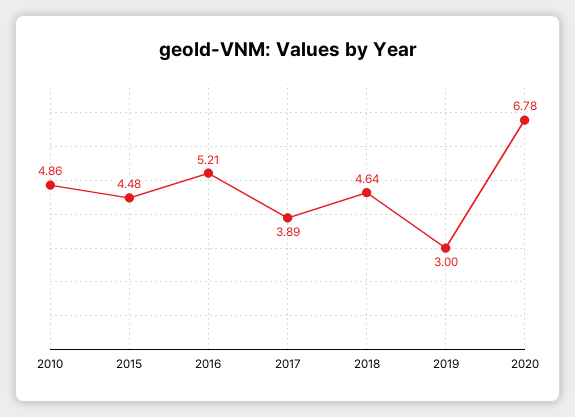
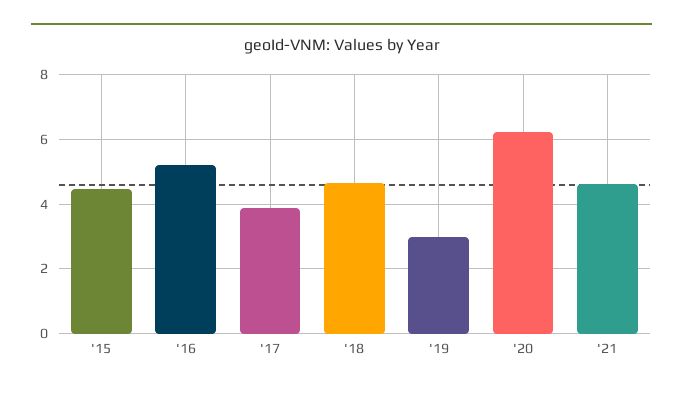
2010: 4.86 -> none
2020: 6.78 -> 6.2
'21: none -> 4.6

